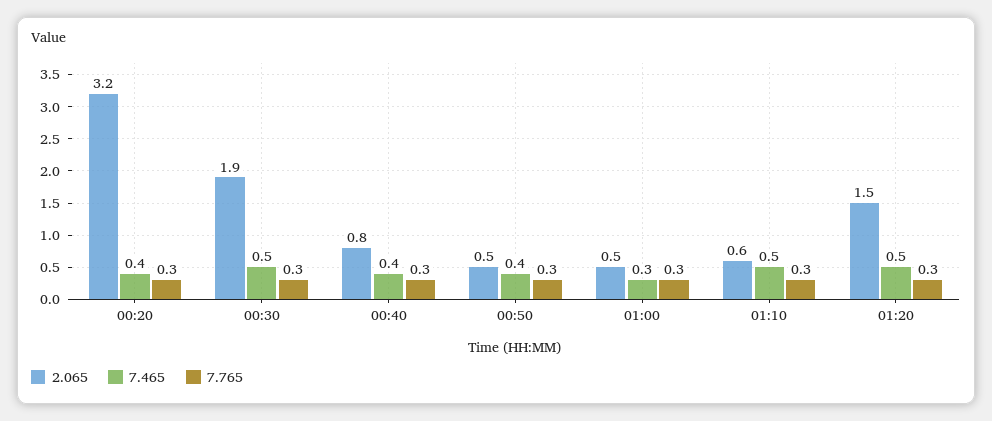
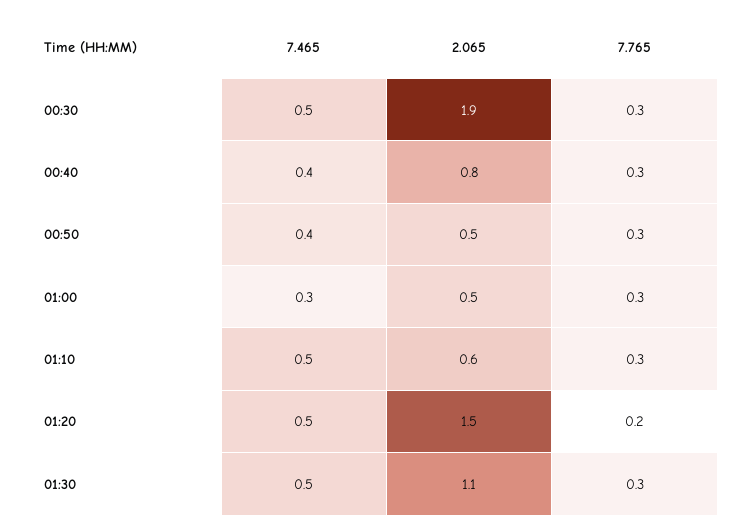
2.065, 00:20: 3.2 -> none
7.465, 00:20: 0.4 -> none
7.765, 00:20: 0.3 -> none
7.765, 01:20: 0.3 -> 0.2
7.465, 01:30: none -> 0.5
2.065, 01:30: none -> 1.1
7.765, 01:30: none -> 0.3

